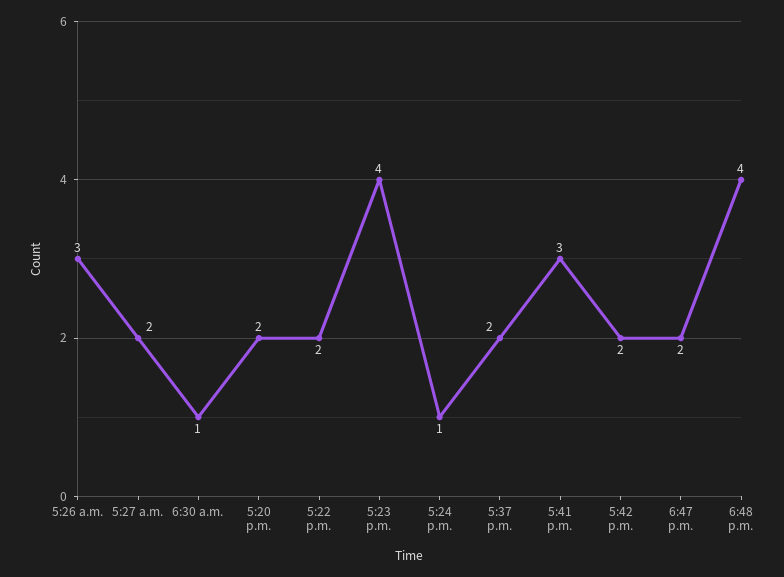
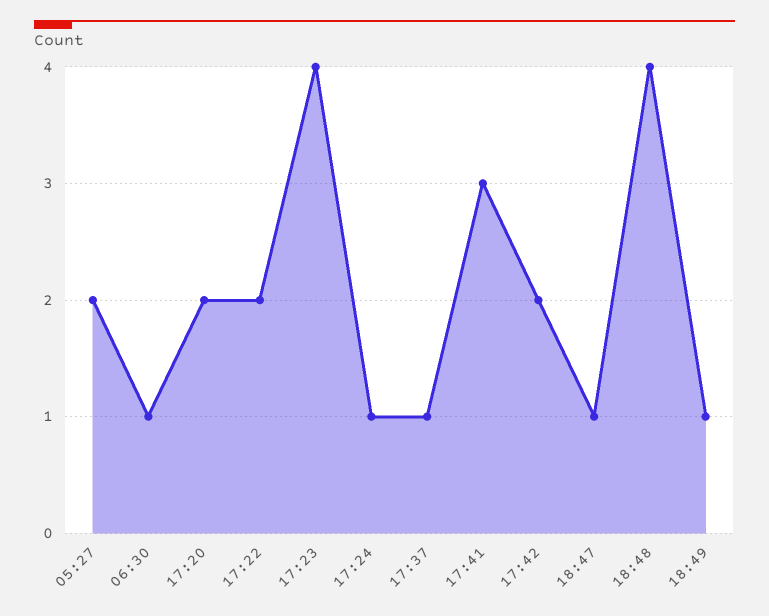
5:26 a.m.: 3 -> none
5:37 p.m.: 2 -> 1
6:47 p.m.: 2 -> 1
18:49: none -> 1

